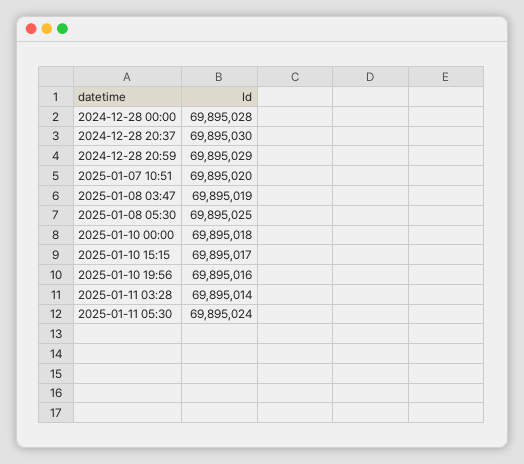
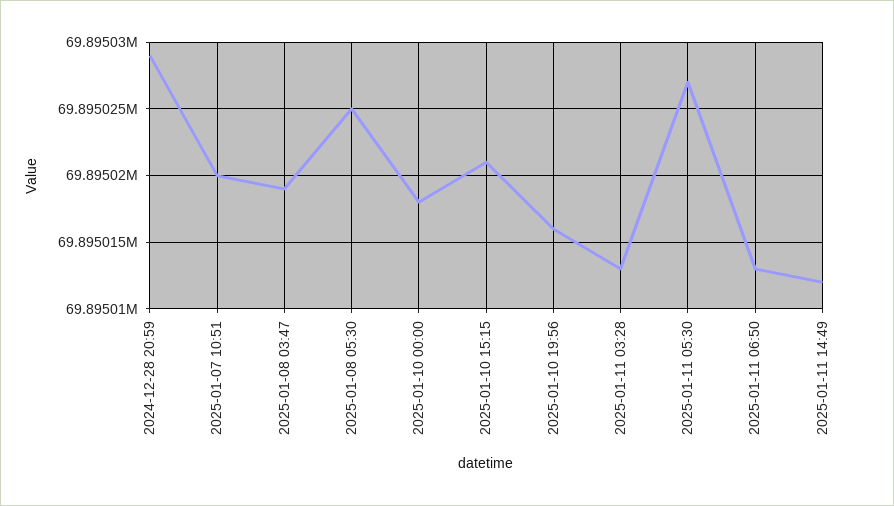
2024-12-28 00:00: 69895028 -> none
2024-12-28 20:37: 69895030 -> none
2025-01-10 15:15: 69895017 -> 69895021
2025-01-11 03:28: 69895014 -> 69895013
2025-01-11 05:30: 69895024 -> 69895027
2025-01-11 06:50: none -> 69895013
2025-01-11 14:49: none -> 69895012

